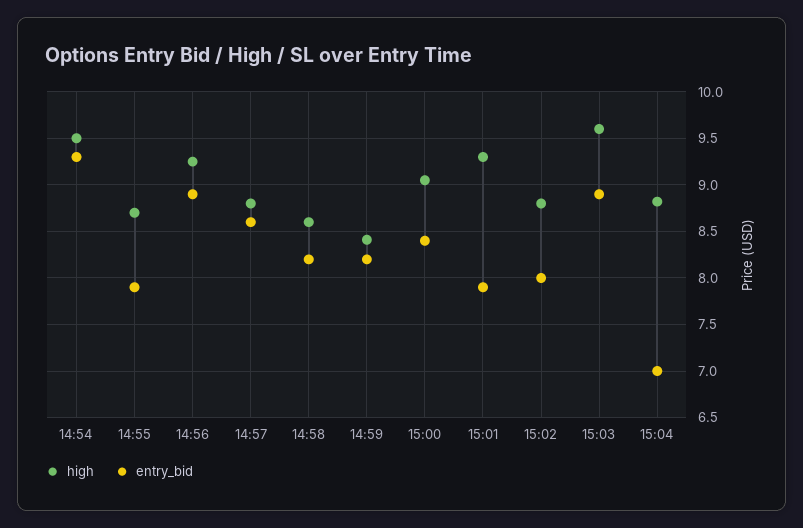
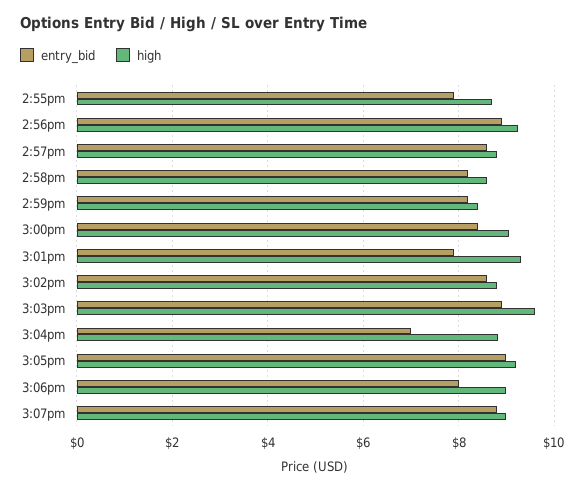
high, 14:54: 9.5 -> none
entry_bid, 14:54: 9.3 -> none
entry_bid, 15:02: 8 -> 8.6
entry_bid, 3:05pm: none -> 9
high, 3:05pm: none -> 9.2
entry_bid, 3:06pm: none -> 8
high, 3:06pm: none -> 9
entry_bid, 3:07pm: none -> 8.8
high, 3:07pm: none -> 9

